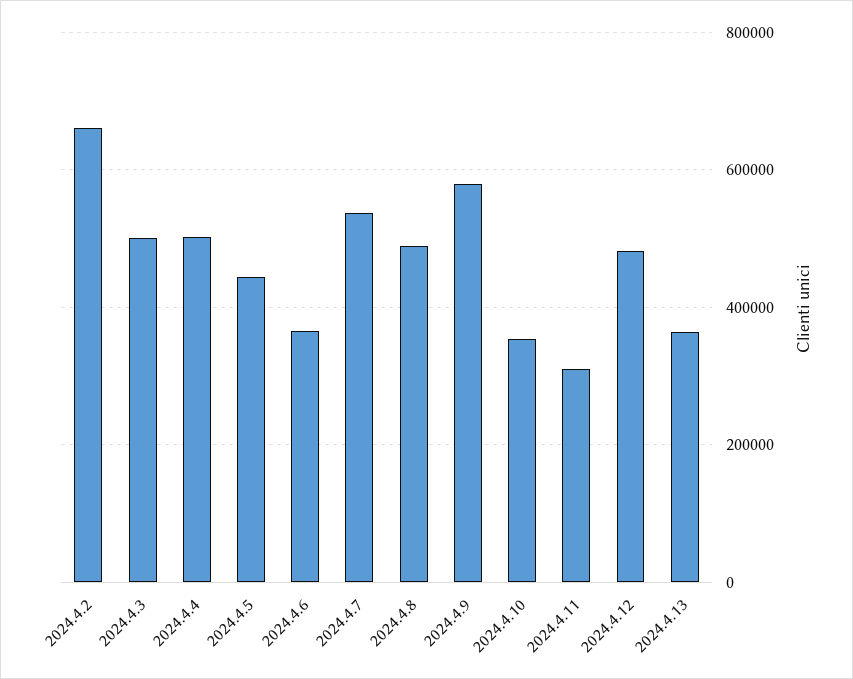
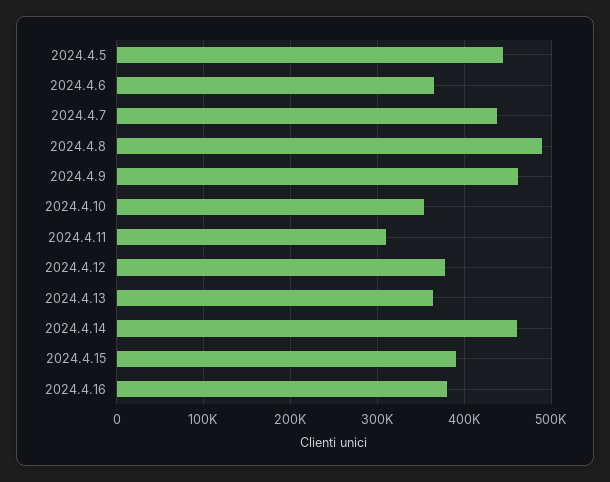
2024.4.2: 660000 -> none
2024.4.3: 500000 -> none
2024.4.4: 500000 -> none
2024.4.7: 540000 -> 440000
2024.4.9: 580000 -> 460000
2024.4.12: 480000 -> 380000
2024.4.14: none -> 460000
2024.4.15: none -> 390000
2024.4.16: none -> 380000

